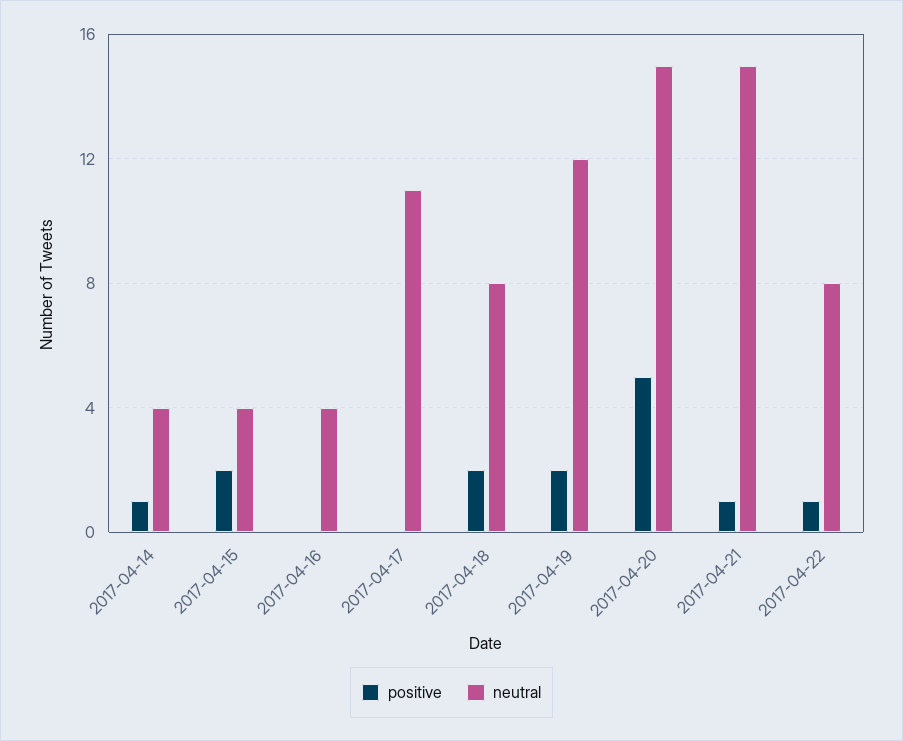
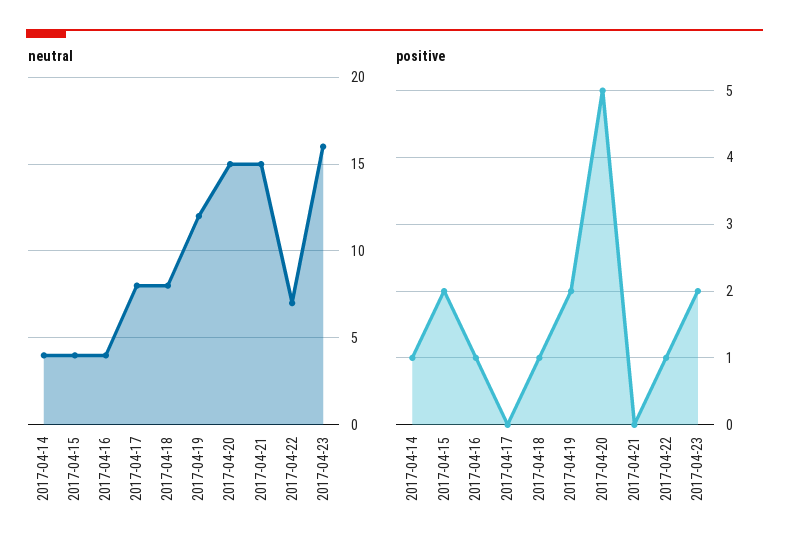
positive, 2017-04-16: 0 -> 1
neutral, 2017-04-17: 11 -> 8
positive, 2017-04-18: 2 -> 1
positive, 2017-04-21: 1 -> 0
neutral, 2017-04-22: 8 -> 7
neutral, 2017-04-23: none -> 16
positive, 2017-04-23: none -> 2

